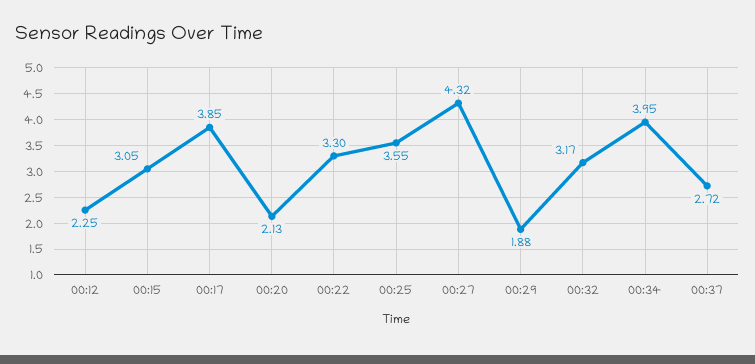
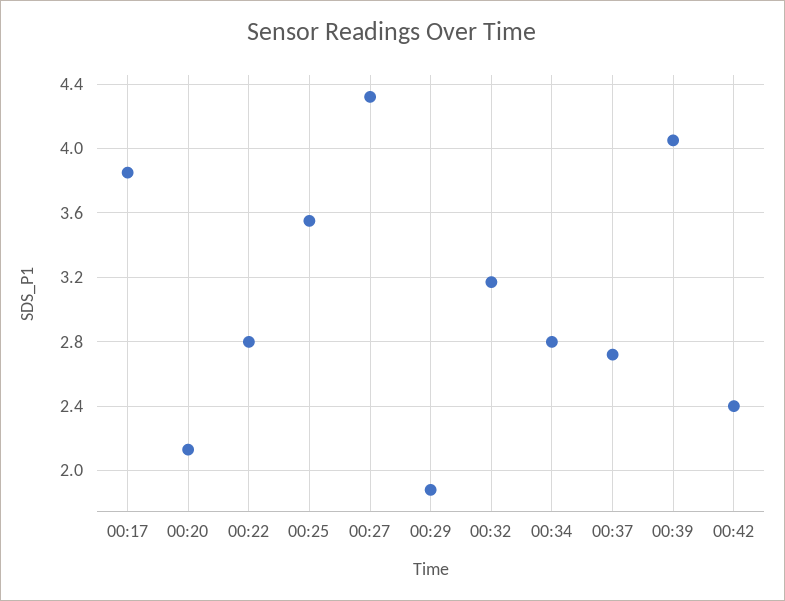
00:12: 2.25 -> none
00:15: 3.05 -> none
00:22: 3.3 -> 2.8
00:34: 3.95 -> 2.8
00:39: none -> 4.05
00:42: none -> 2.4

